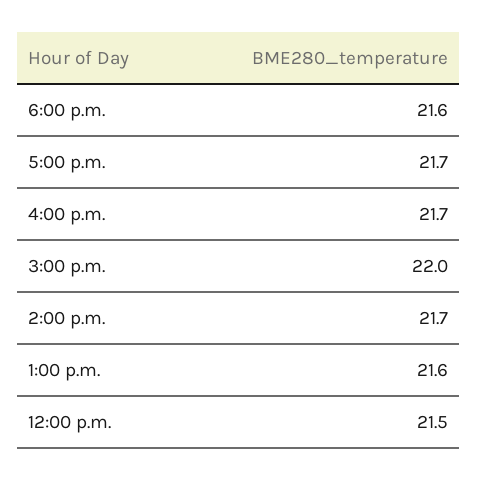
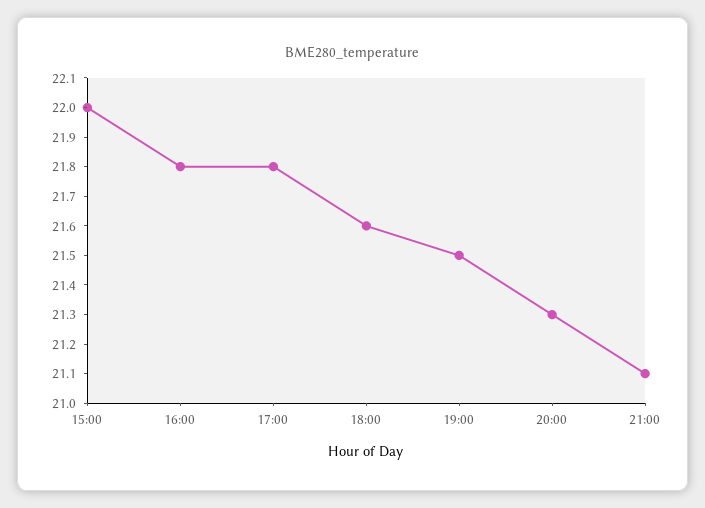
5:00 p.m.: 21.7 -> 21.8
4:00 p.m.: 21.7 -> 21.8
2:00 p.m.: 21.7 -> none
1:00 p.m.: 21.6 -> none
12:00 p.m.: 21.5 -> none
19:00: none -> 21.5
20:00: none -> 21.3
21:00: none -> 21.1

